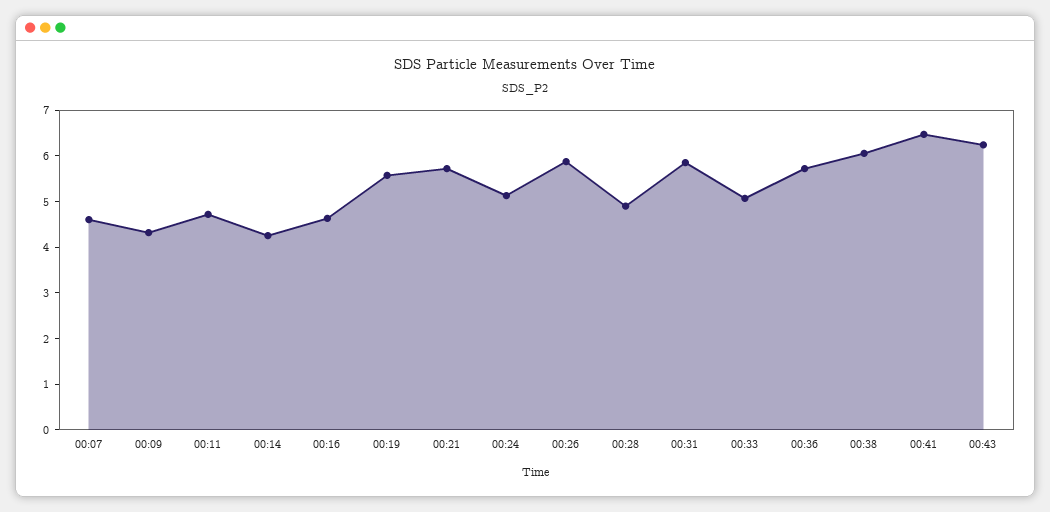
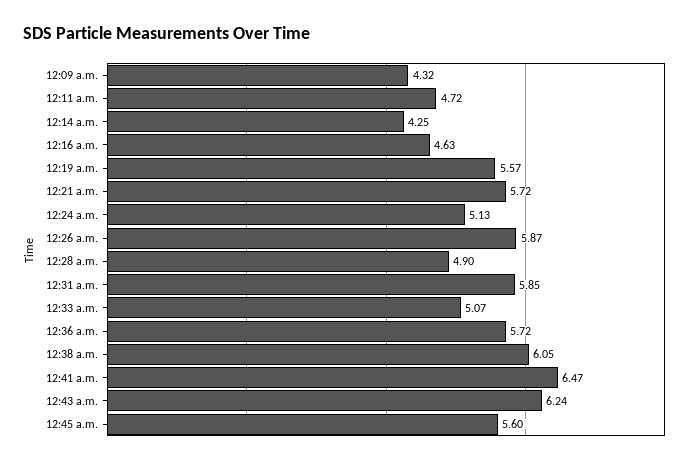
00:07: 4.6 -> none
12:45 a.m.: none -> 5.6

